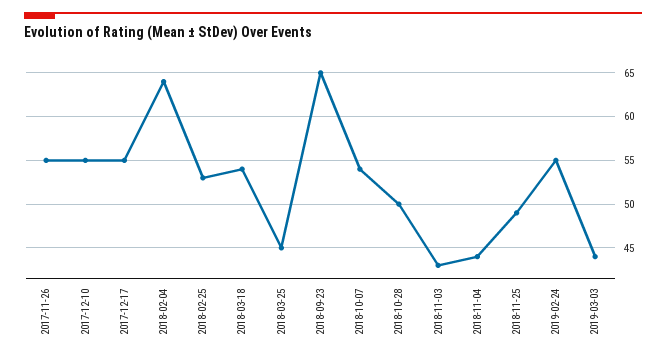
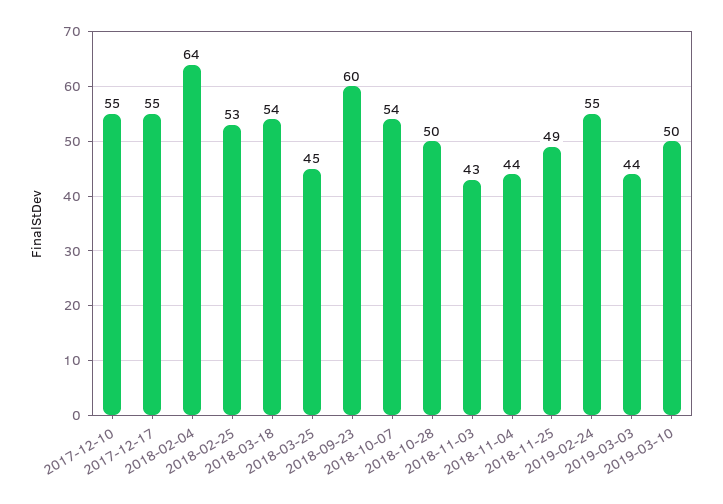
2017-11-26: 55 -> none
2018-09-23: 65 -> 60
2019-03-10: none -> 50

